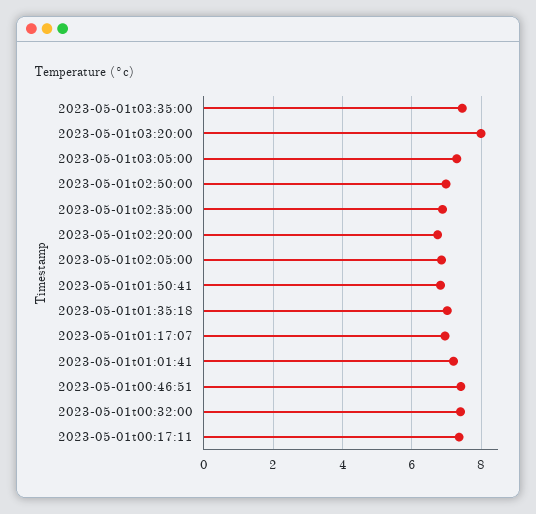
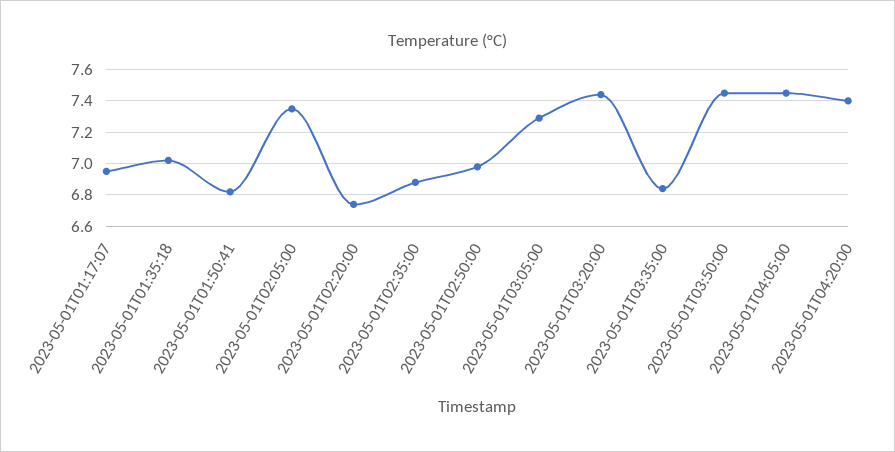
2023-05-01t03:35:00: 7.4 -> 6.85
2023-05-01t03:20:00: 8 -> 7.45
2023-05-01t02:05:00: 6.8 -> 7.35
2023-05-01t01:01:41: 7.2 -> none
2023-05-01t00:46:51: 7.4 -> none
2023-05-01t00:32:00: 7.4 -> none
2023-05-01t00:17:11: 7.4 -> none
2023-05-01T03:50:00: none -> 7.45
2023-05-01T04:05:00: none -> 7.45
2023-05-01T04:20:00: none -> 7.4

